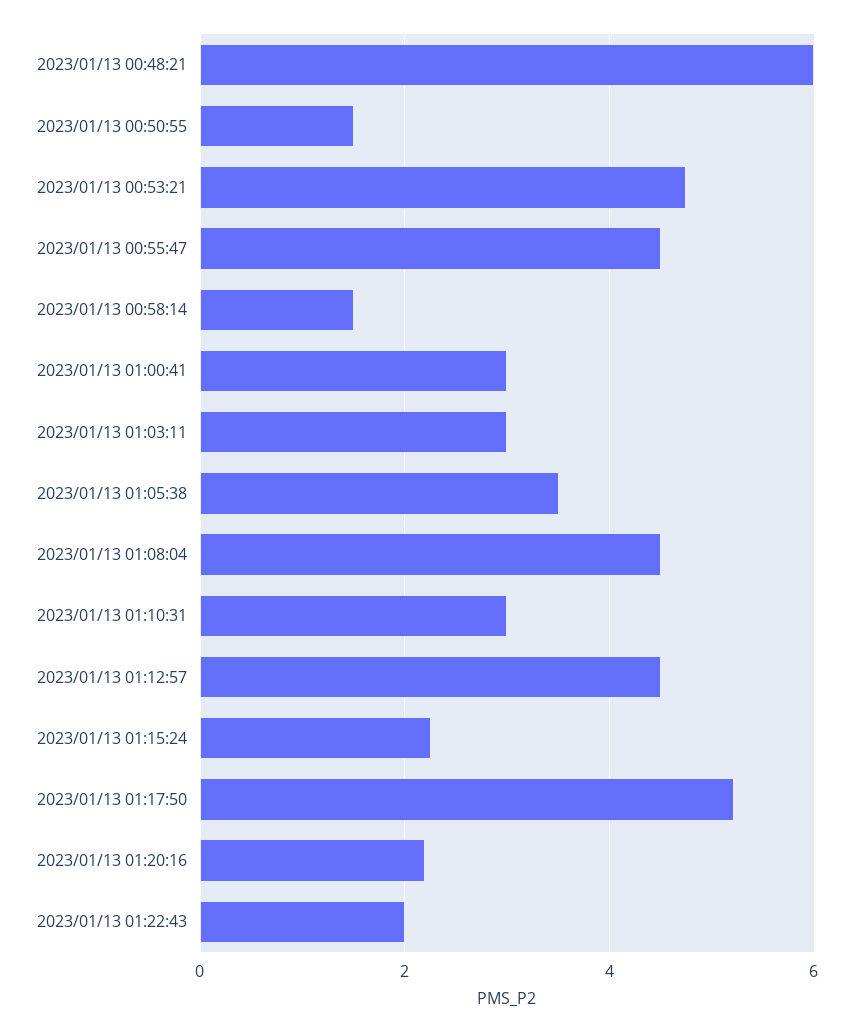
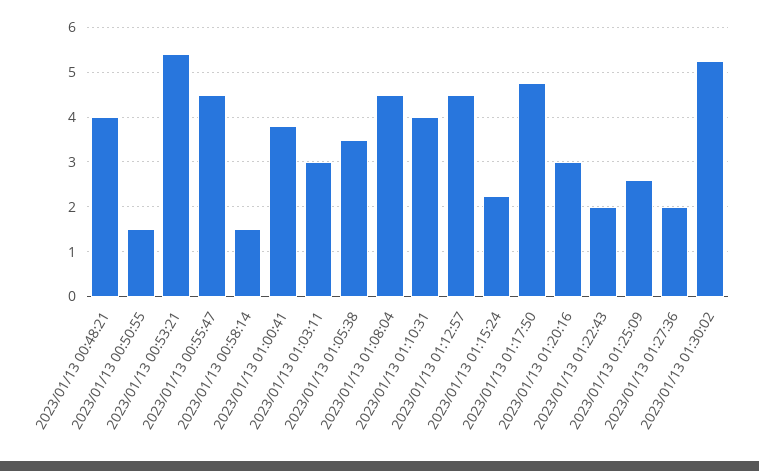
2023/01/13 00:48:21: 6 -> 4
2023/01/13 00:53:21: 4.8 -> 5.4
2023/01/13 01:00:41: 3 -> 3.8
2023/01/13 01:10:31: 3 -> 4
2023/01/13 01:17:50: 5.2 -> 4.8
2023/01/13 01:20:16: 2.2 -> 3
2023/01/13 01:25:09: none -> 2.6
2023/01/13 01:27:36: none -> 2
2023/01/13 01:30:02: none -> 5.2

